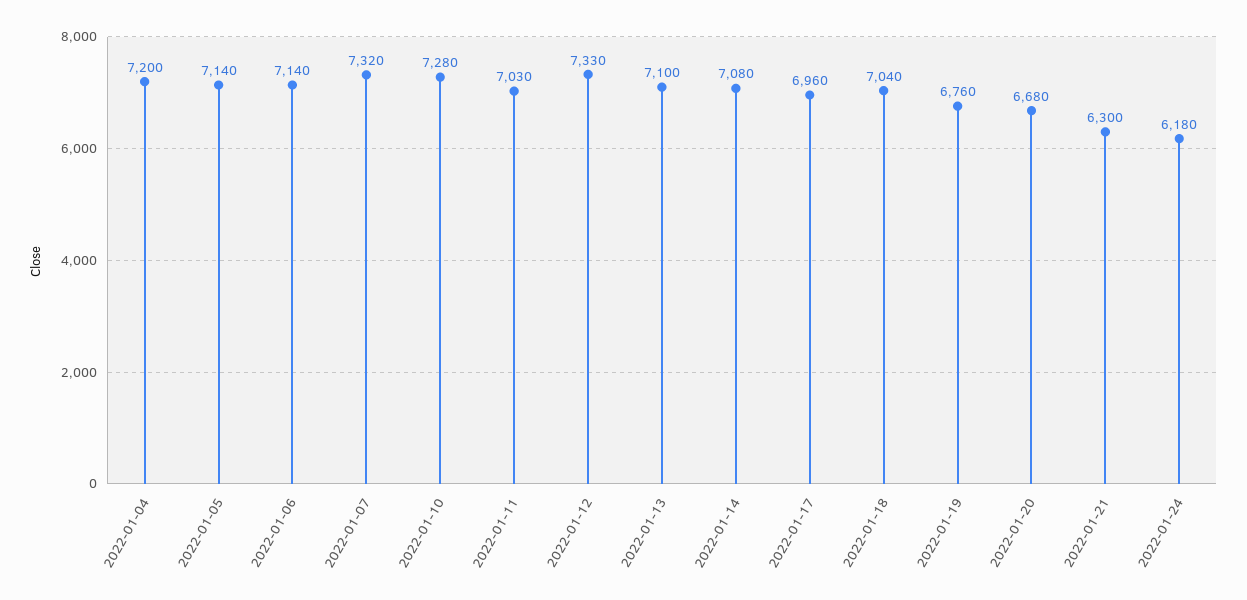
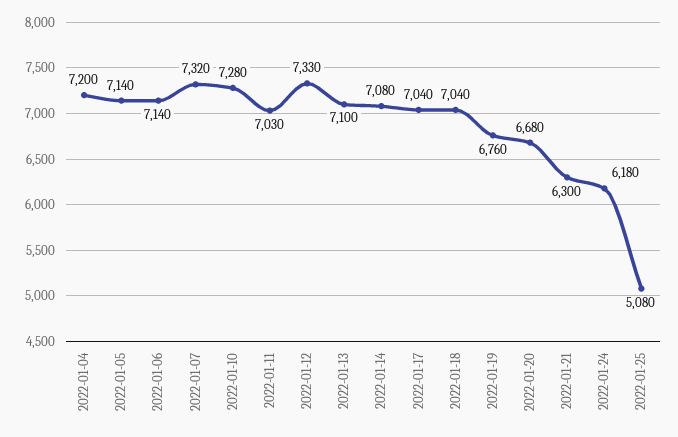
2022-01-17: 6960 -> 7040
2022-01-25: none -> 5080

